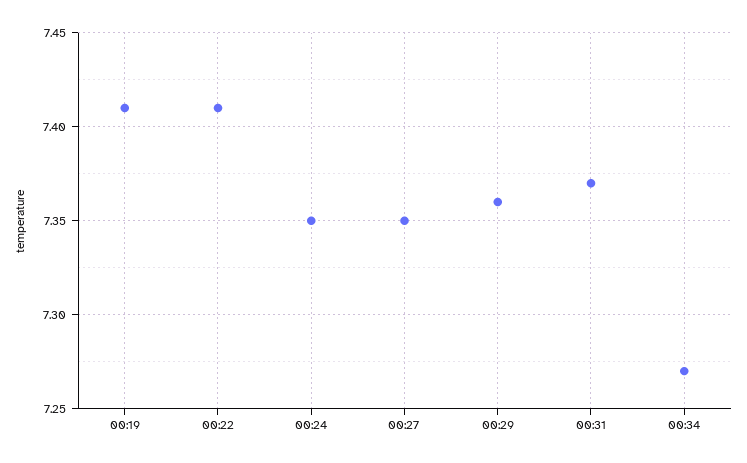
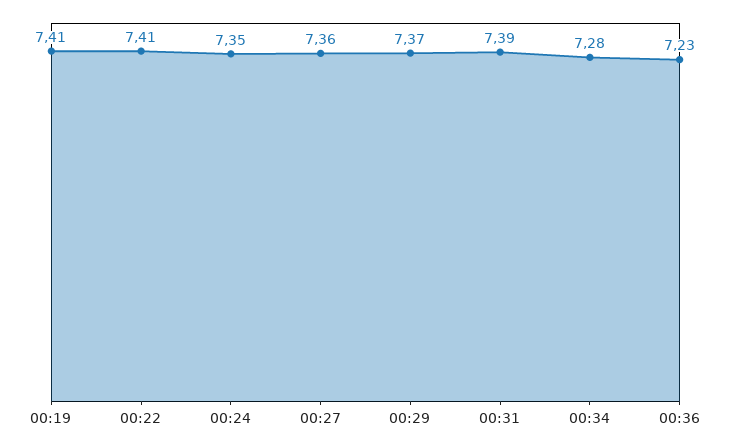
00:27: 7.35 -> 7.36
00:29: 7.36 -> 7.37
00:31: 7.37 -> 7.39
00:34: 7.27 -> 7.28
00:36: none -> 7.23

